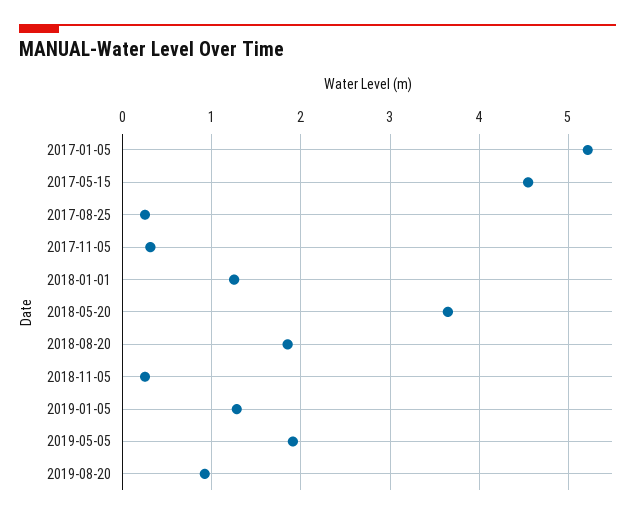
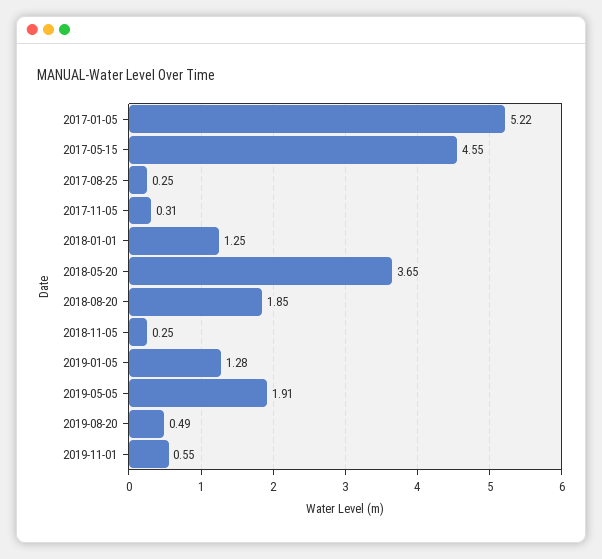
2019-08-20: 0.9 -> 0.49
2019-11-01: none -> 0.55

